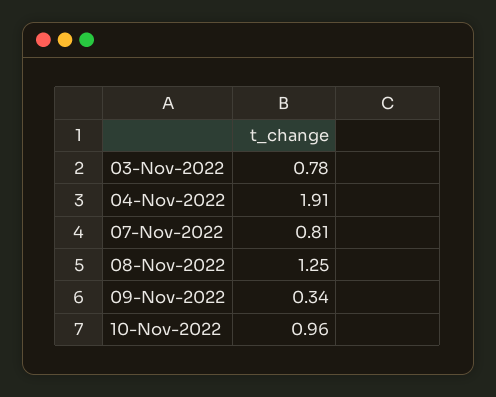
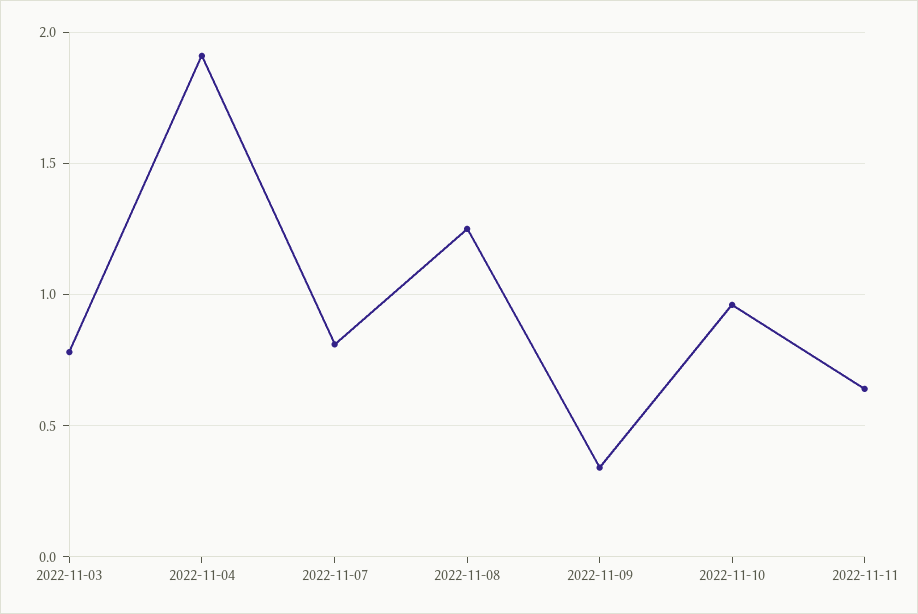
2022-11-11: none -> 0.65

